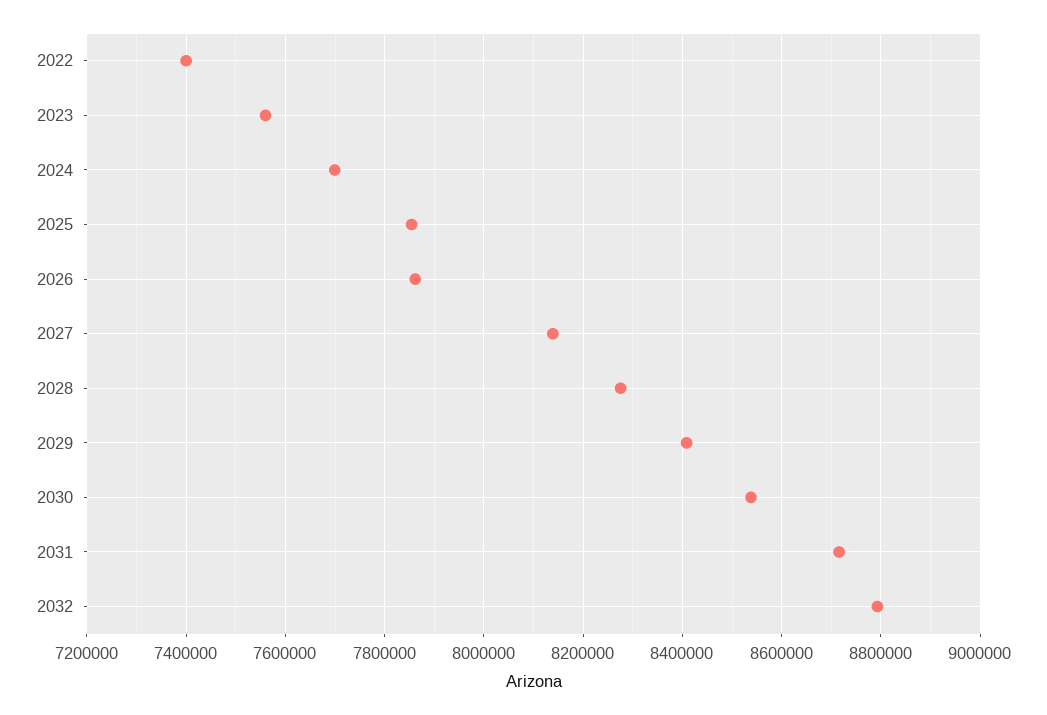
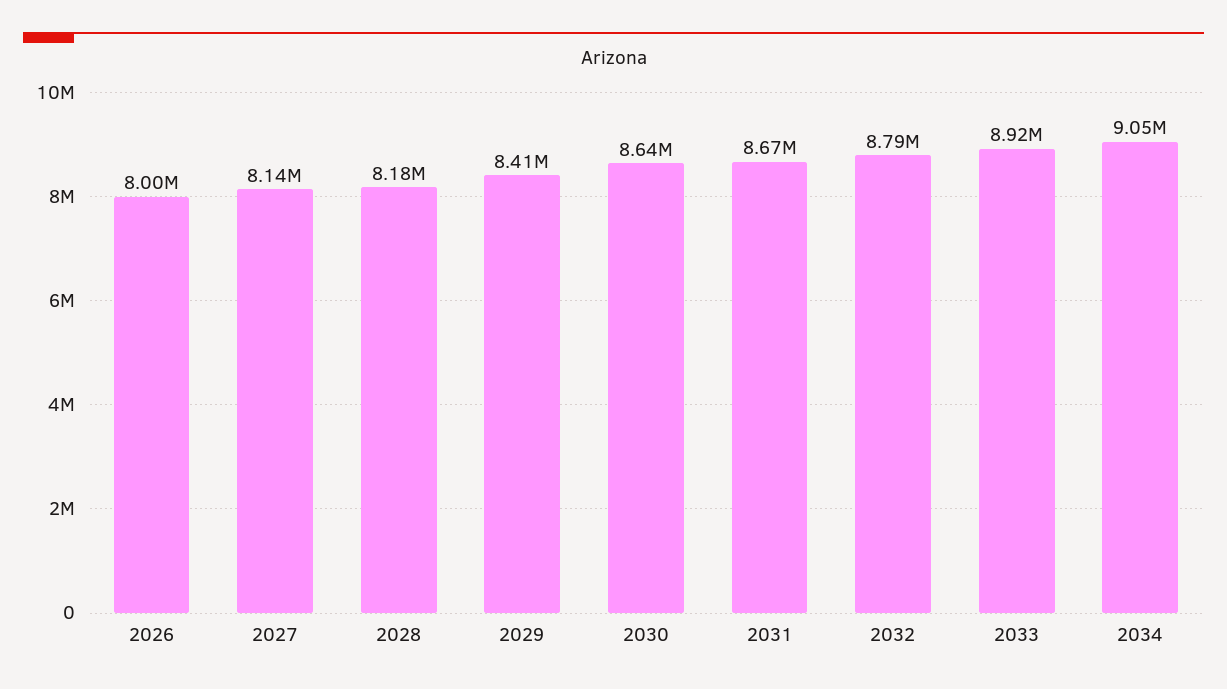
2022: 7400000 -> none
2023: 7560000 -> none
2024: 7700000 -> none
2025: 7860000 -> none
2026: 7860000 -> 8000000
2028: 8280000 -> 8180000
2030: 8540000 -> 8640000
2031: 8720000 -> 8670000
2033: none -> 8920000
2034: none -> 9050000

